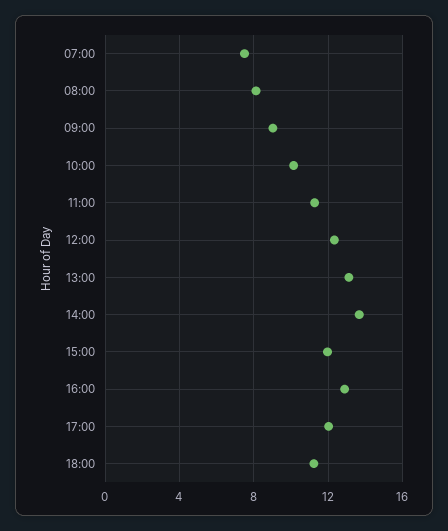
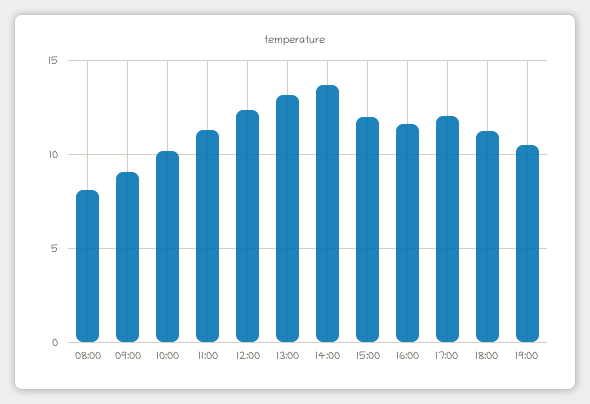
07:00: 7.5 -> none
16:00: 13 -> 11.5
19:00: none -> 10.5

